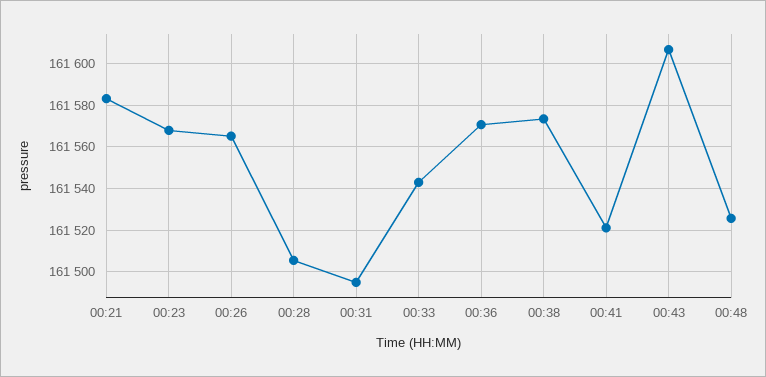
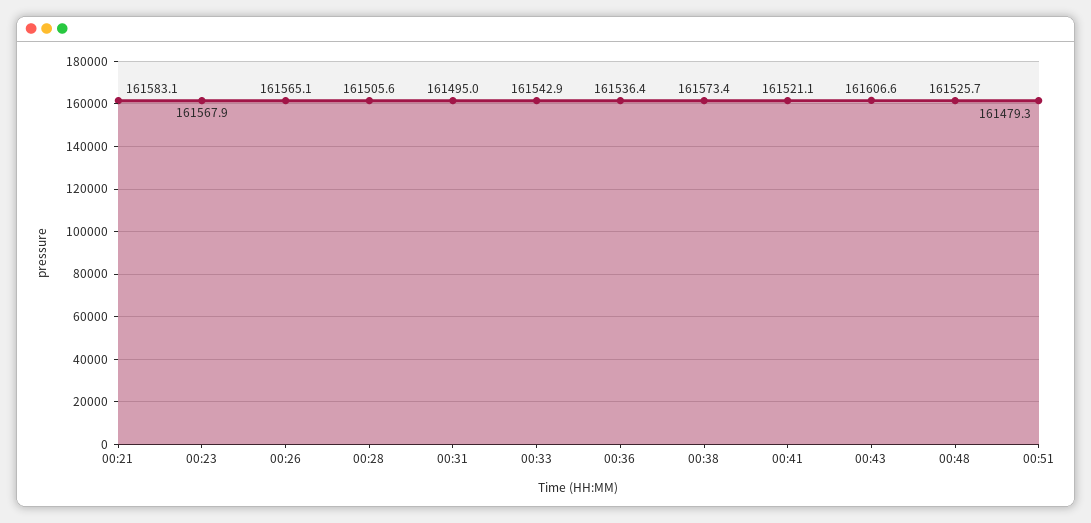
00:36: 161570 -> 161536.4
00:51: none -> 161479.3

